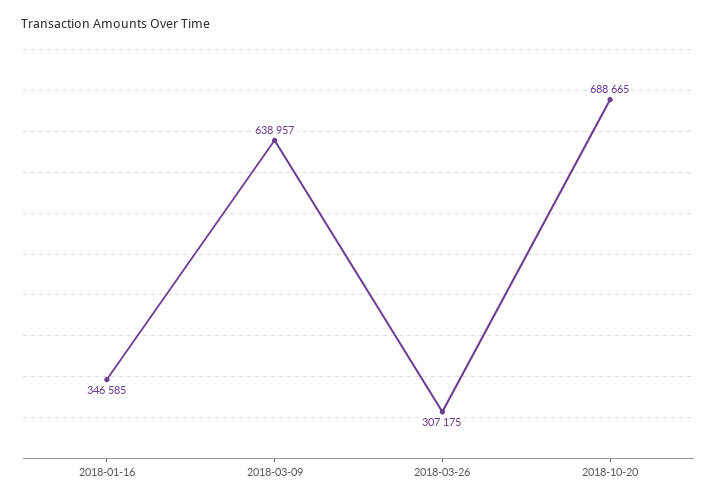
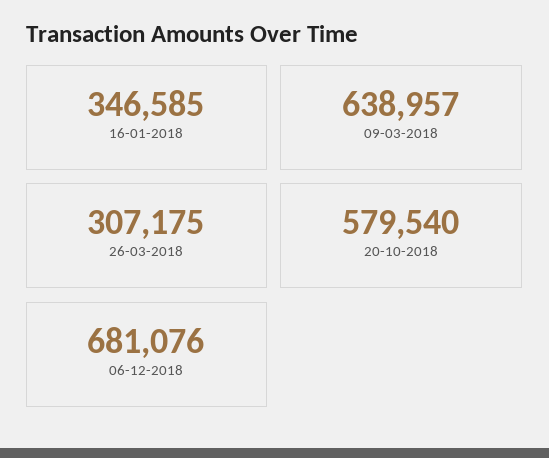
2018-10-20: 688665 -> 579540
06-12-2018: none -> 681076

